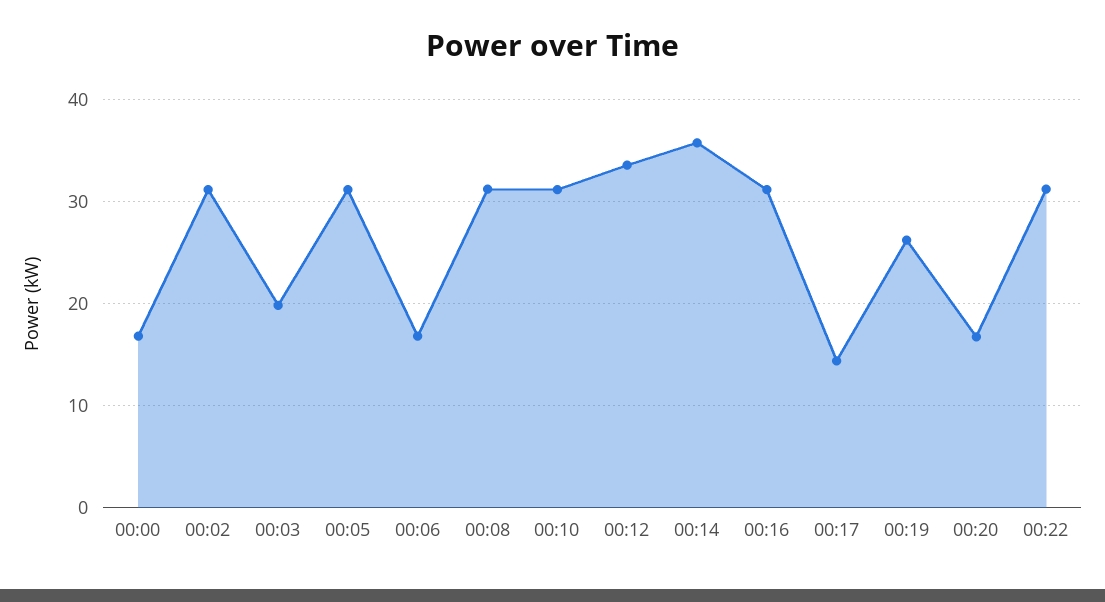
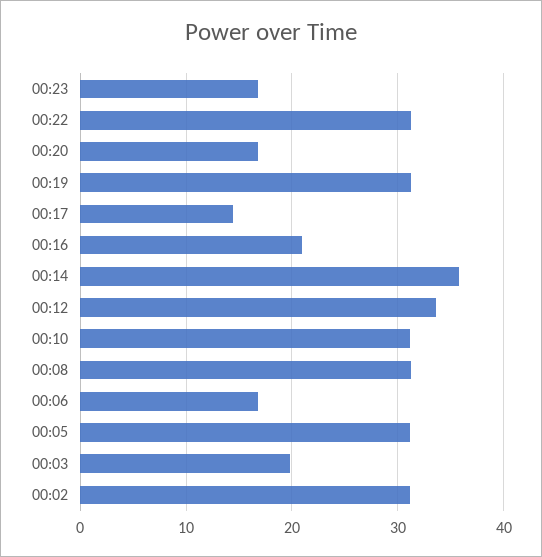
00:00: 17 -> none
00:16: 31 -> 21
00:19: 26 -> 31
00:23: none -> 17

